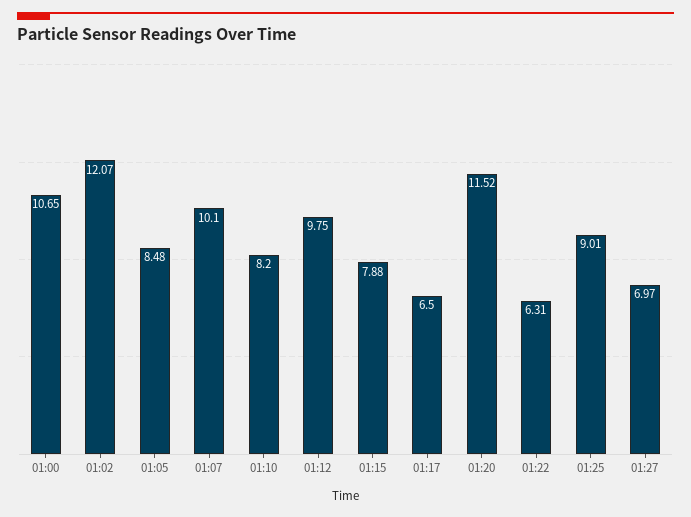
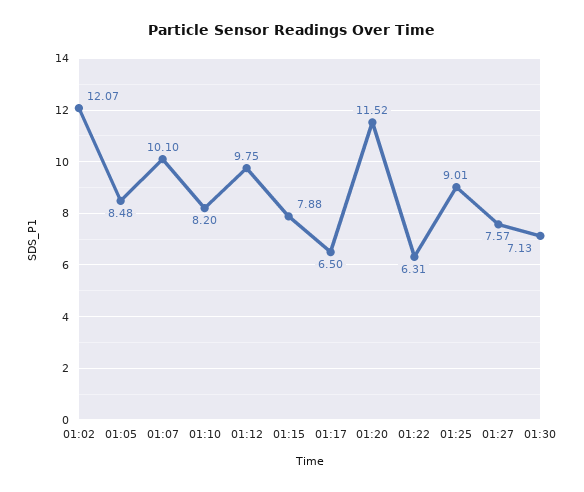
01:00: 10.65 -> none
01:27: 6.97 -> 7.57
01:30: none -> 7.13

